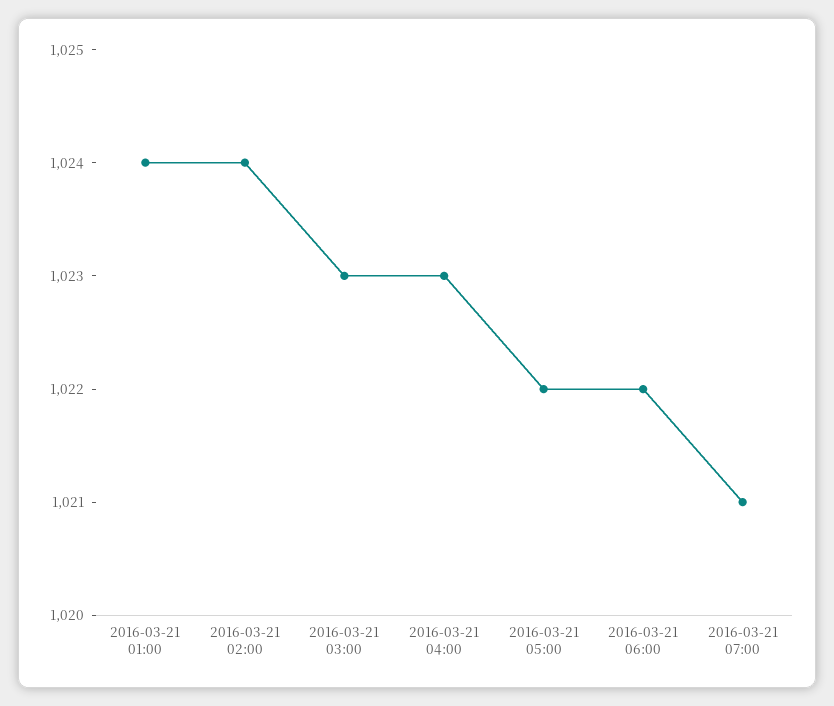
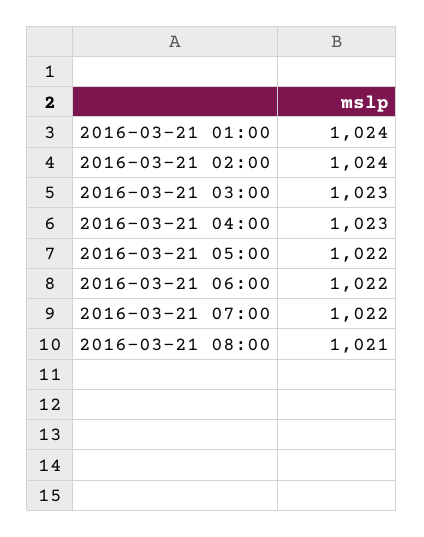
2016-03-21 07:00: 1021 -> 1022
2016-03-21 08:00: none -> 1021

